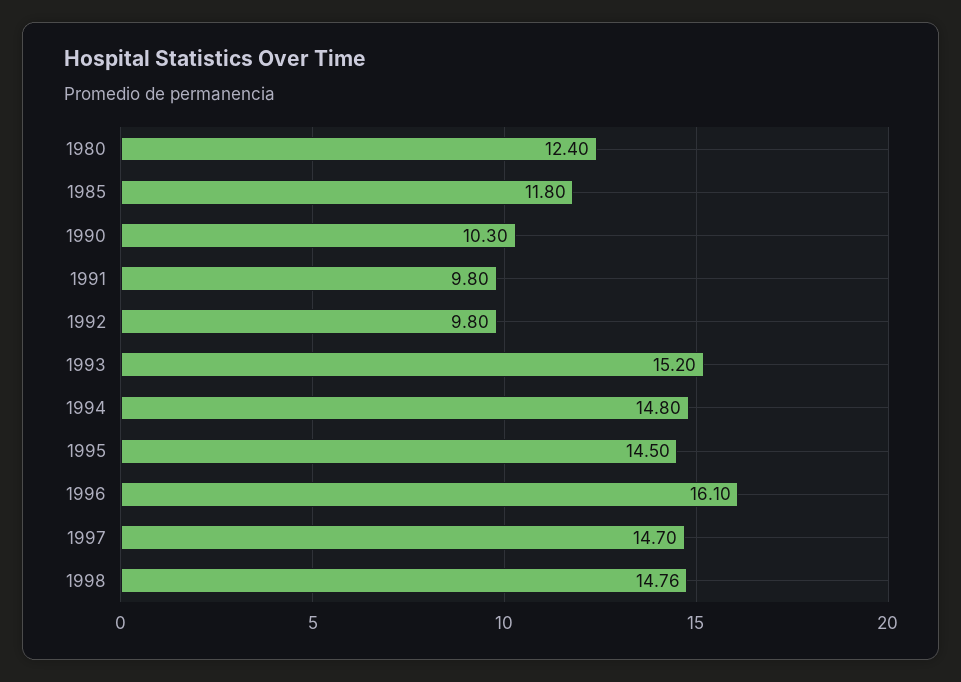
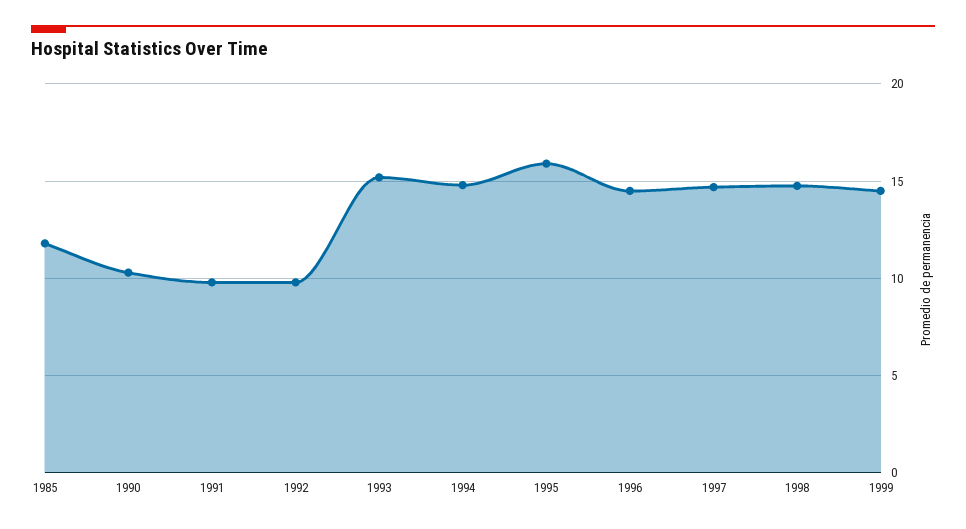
1980: 12.4 -> none
1995: 14.5 -> 16
1996: 16.1 -> 14.5
1999: none -> 14.5

